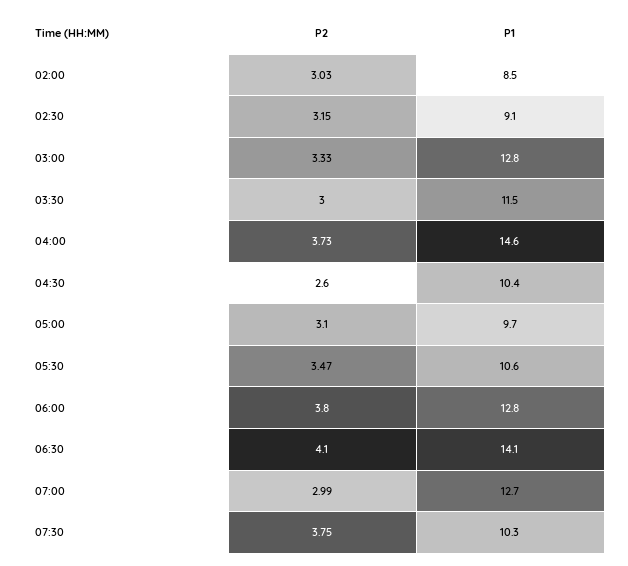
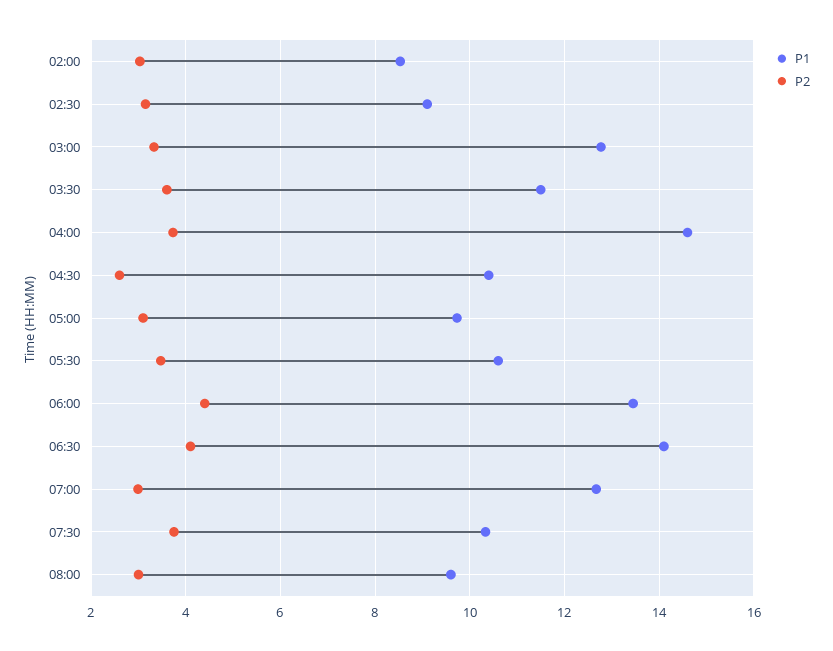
P2, 03:30: 3 -> 3.6
P2, 06:00: 3.8 -> 4.4
P1, 06:00: 12.8 -> 13.4
P1, 08:00: none -> 9.6
P2, 08:00: none -> 3

